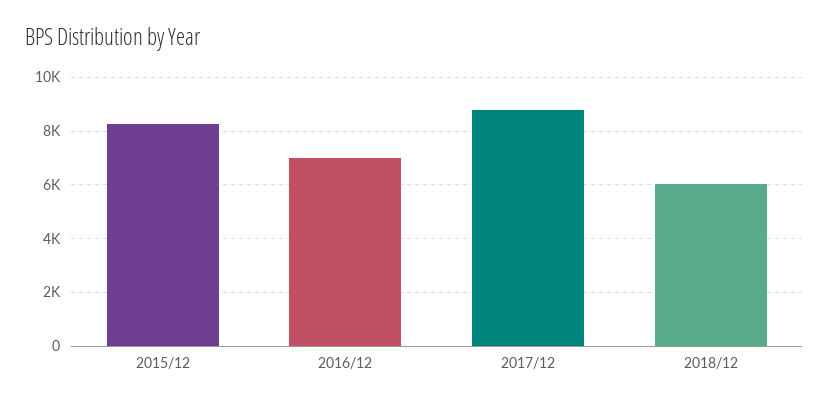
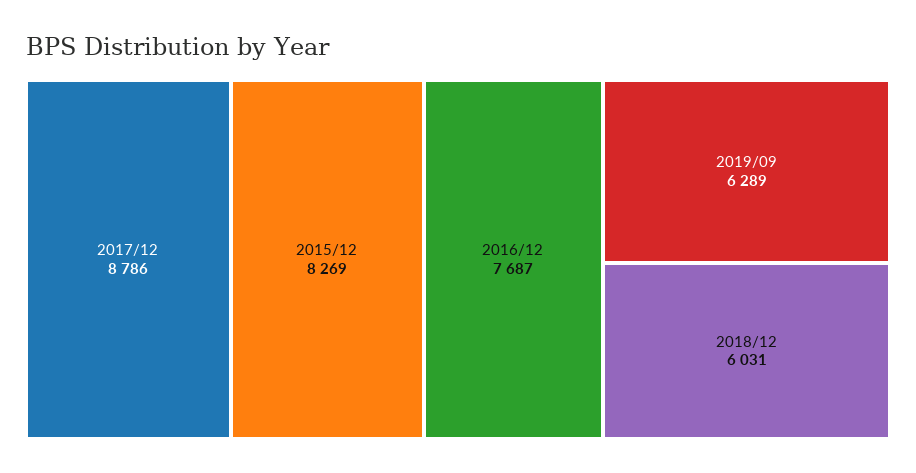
2016/12: 7000 -> 7687
2019/09: none -> 6289

